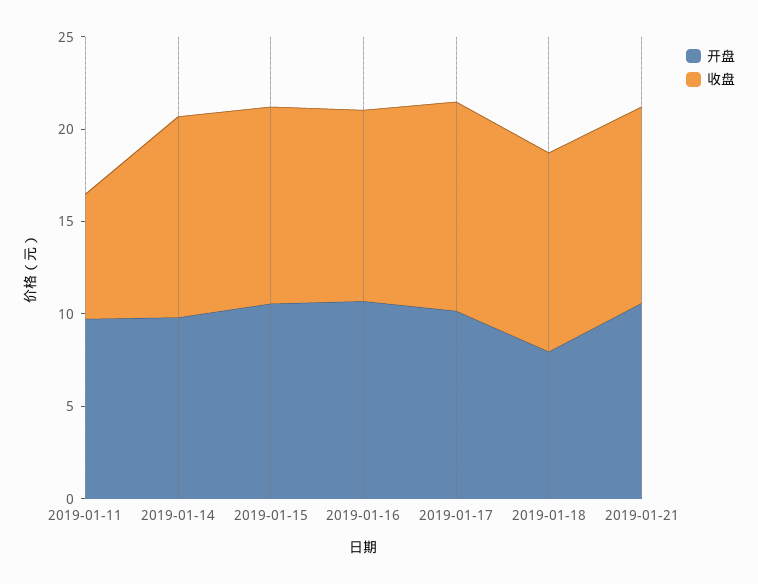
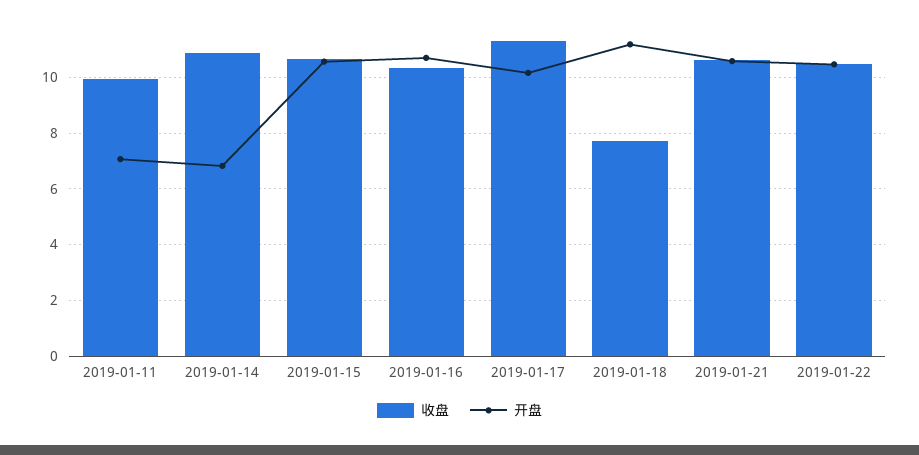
开盘, 2019-01-11: 10 -> 7
收盘, 2019-01-11: 7 -> 10
开盘, 2019-01-14: 10 -> 6.75
开盘, 2019-01-18: 8 -> 11.25
收盘, 2019-01-18: 11 -> 7.75
收盘, 2019-01-22: none -> 10.5
开盘, 2019-01-22: none -> 10.5

